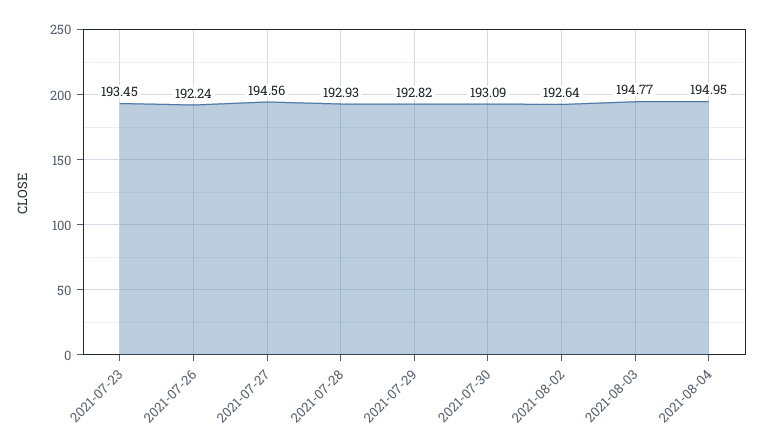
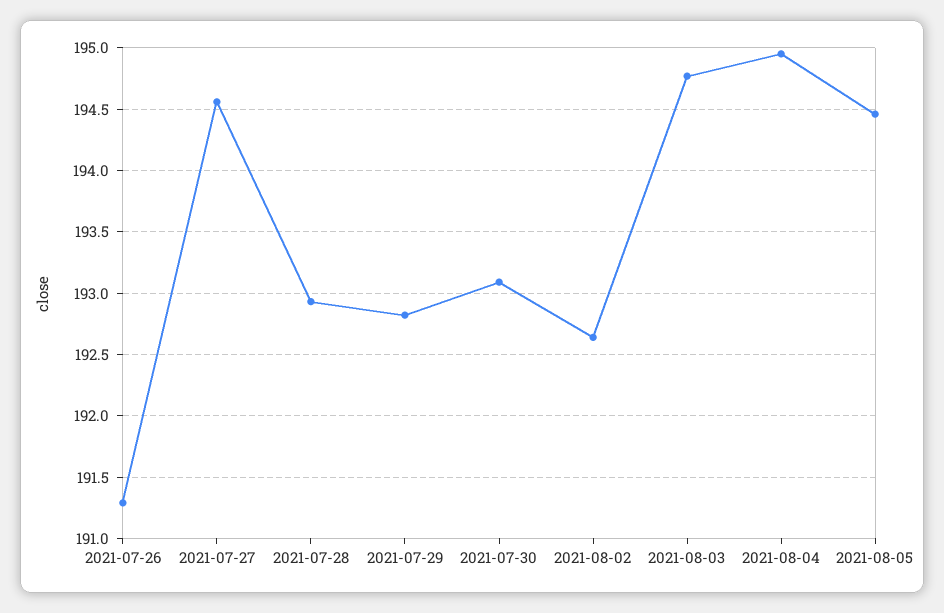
2021-07-23: 193.45 -> none
2021-07-26: 192.24 -> 191.3
2021-08-05: none -> 194.45

